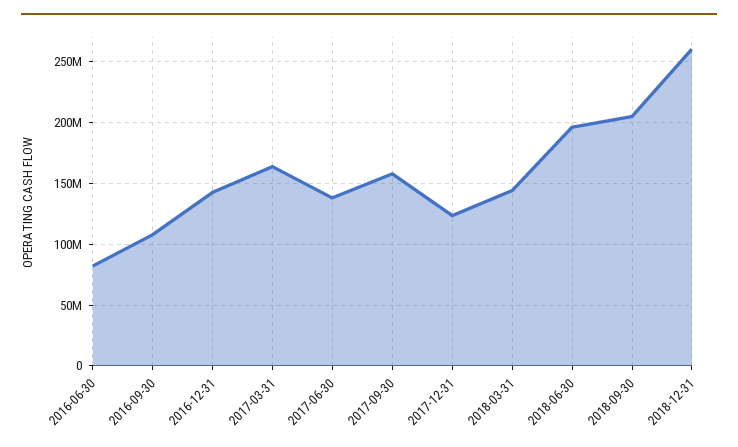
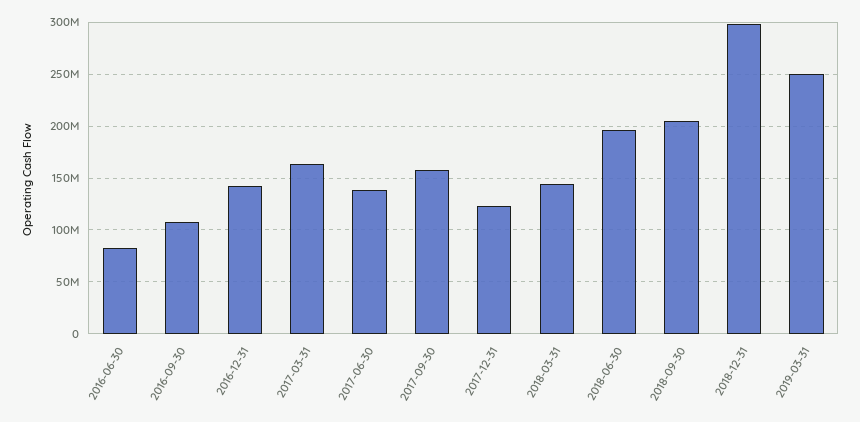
2018-12-31: 260000000 -> 300000000
2019-03-31: none -> 250000000

